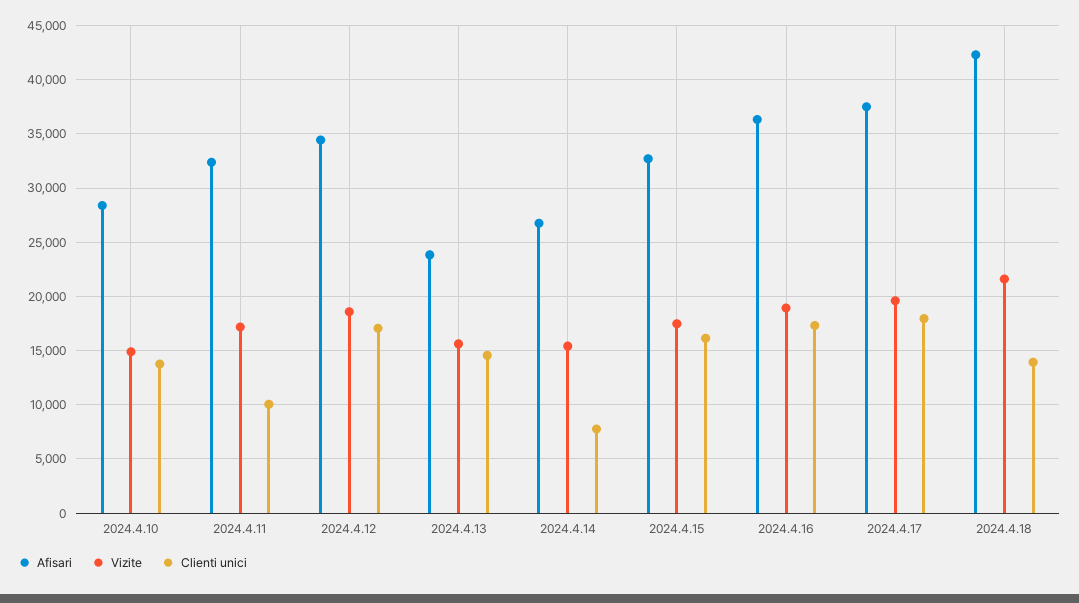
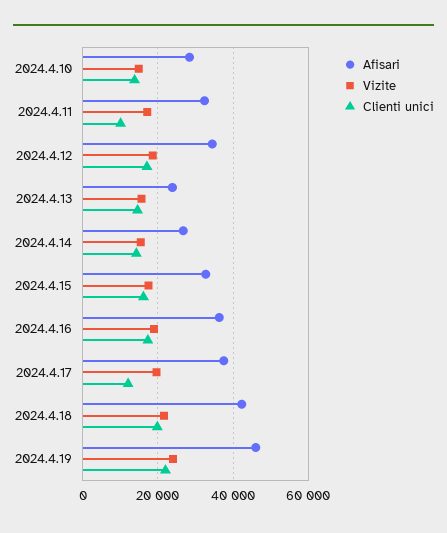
Clienti unici, 2024.4.14: 8000 -> 14000
Clienti unici, 2024.4.17: 18000 -> 12000
Clienti unici, 2024.4.18: 14000 -> 20000
Afisari, 2024.4.19: none -> 46000
Vizite, 2024.4.19: none -> 24000
Clienti unici, 2024.4.19: none -> 22000

